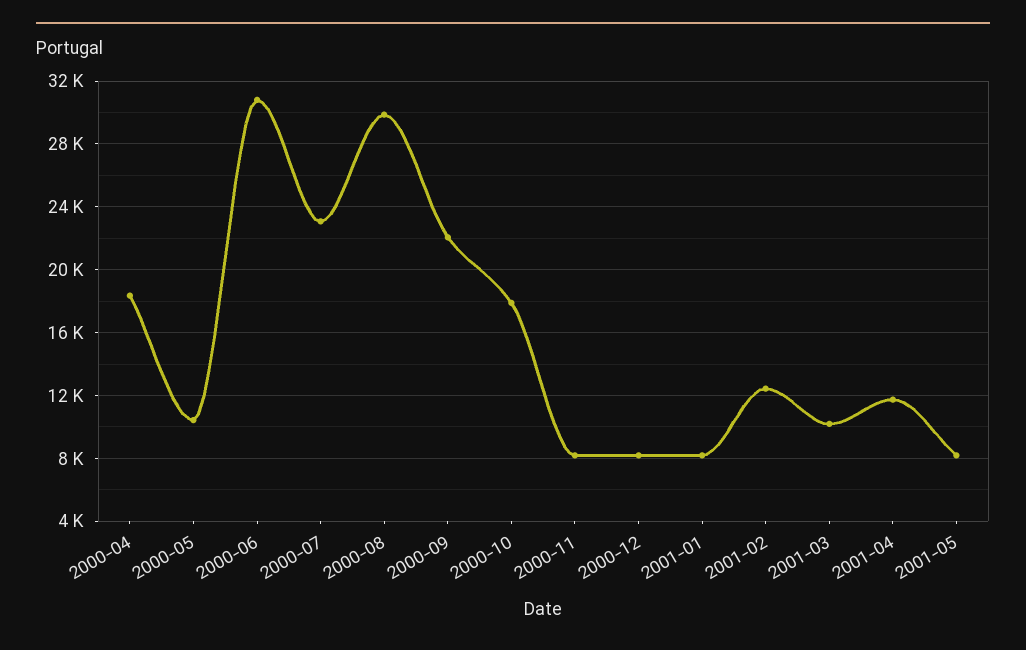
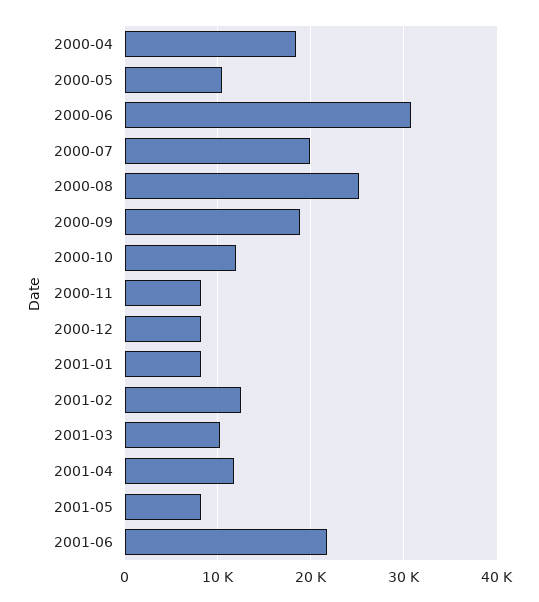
2000-07: 23000 -> 20000
2000-08: 30000 -> 25000
2000-09: 22000 -> 19000
2000-10: 18000 -> 12000
2001-06: none -> 22000

